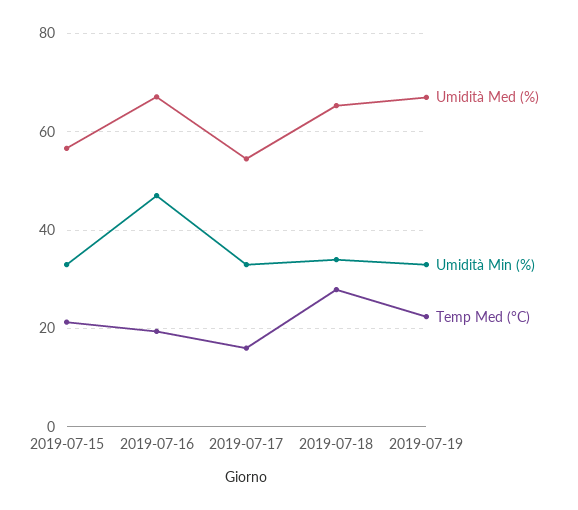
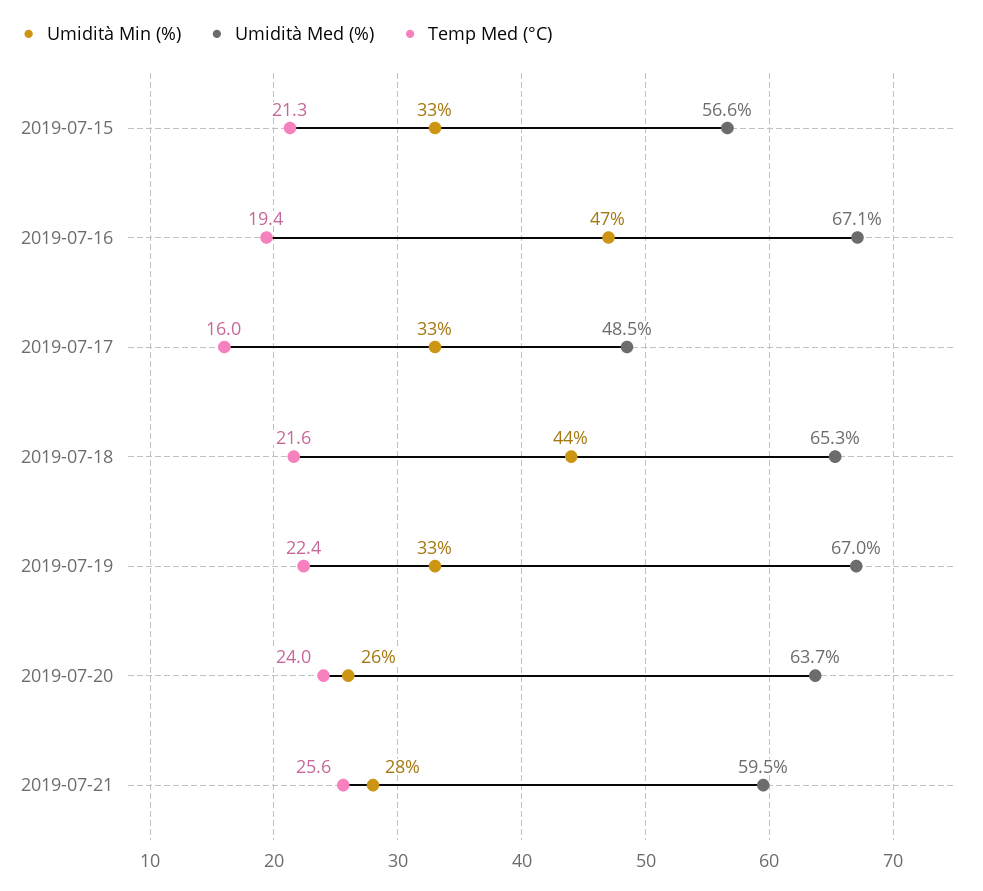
Umidità Med (%), 2019-07-17: 54 -> 48.5
Umidità Min (%), 2019-07-18: 34 -> 44
Temp Med (°C), 2019-07-18: 28 -> 21.6
Umidità Min (%), 2019-07-20: none -> 26
Umidità Med (%), 2019-07-20: none -> 63.7
Temp Med (°C), 2019-07-20: none -> 24
Umidità Min (%), 2019-07-21: none -> 28
Umidità Med (%), 2019-07-21: none -> 59.5
Temp Med (°C), 2019-07-21: none -> 25.6

